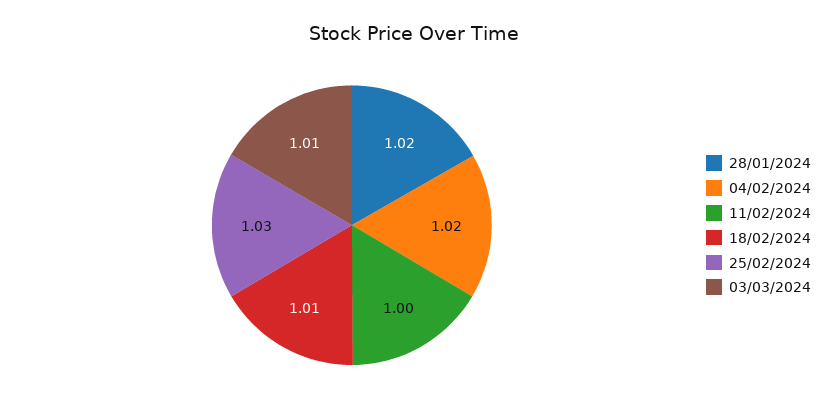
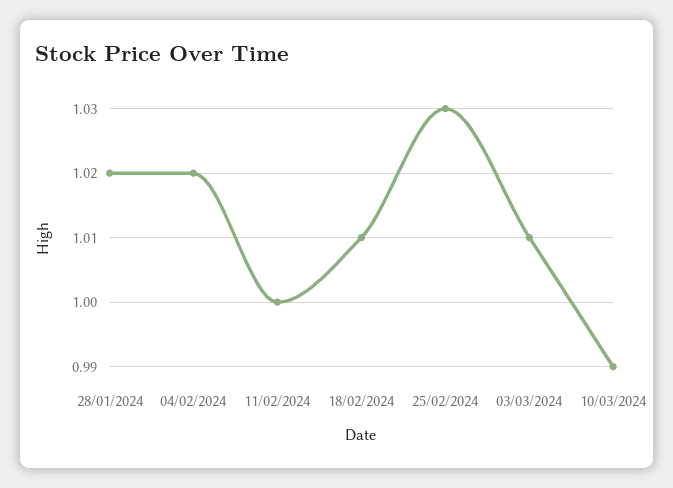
10/03/2024: none -> 0.99

